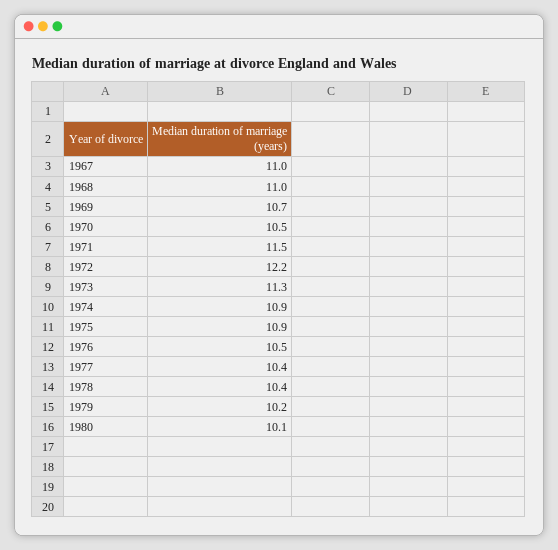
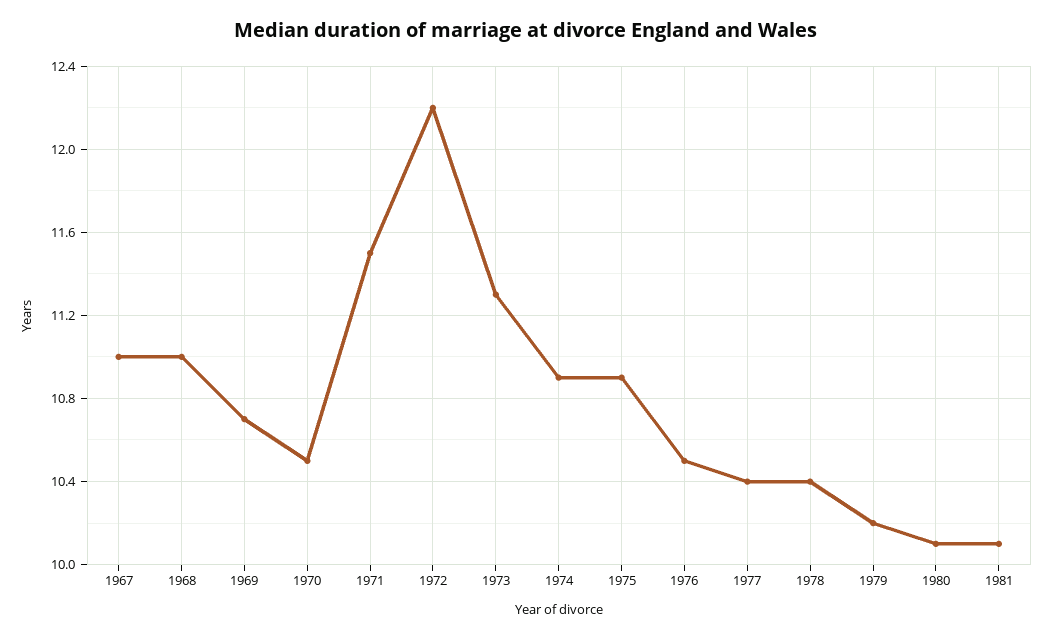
1981: none -> 10.1

